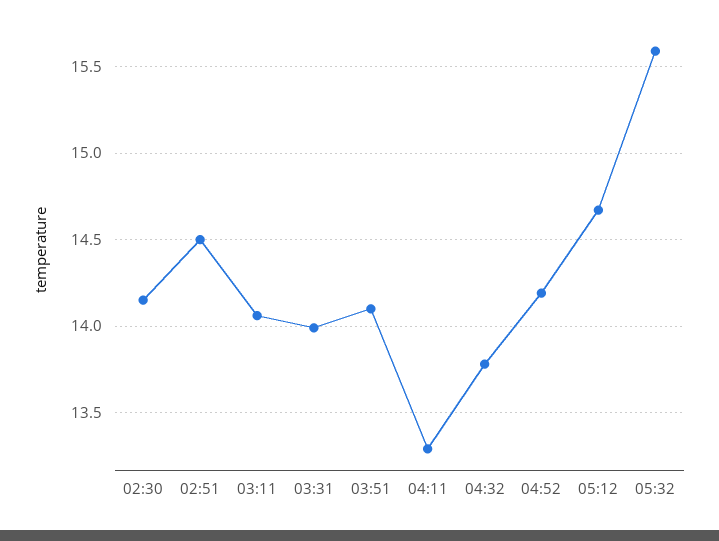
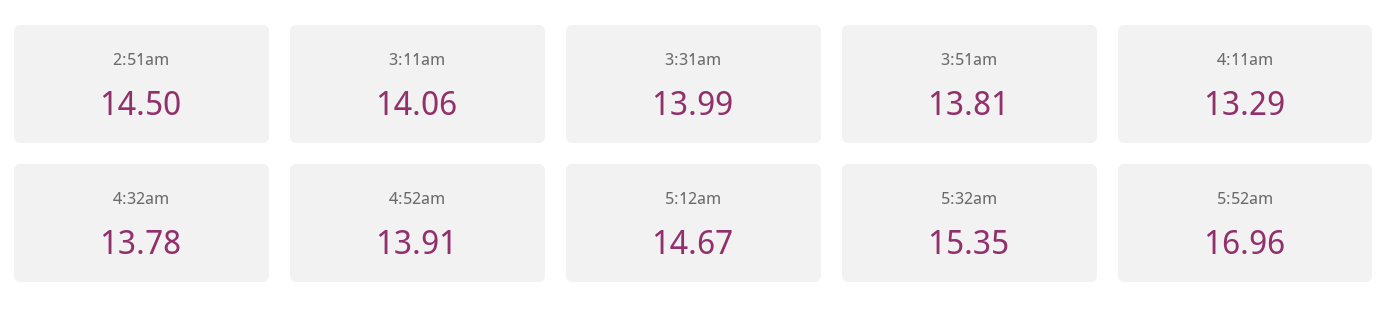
02:30: 14.15 -> none
03:51: 14.1 -> 13.81
04:52: 14.2 -> 13.91
05:32: 15.6 -> 15.35
5:52am: none -> 16.96

